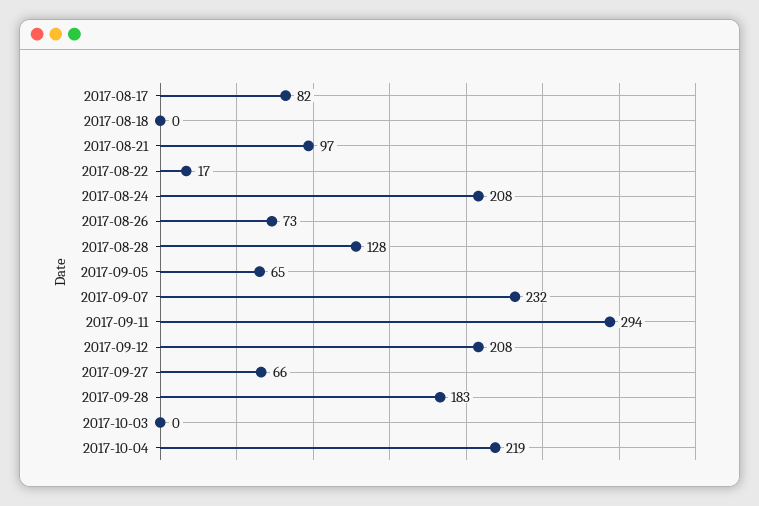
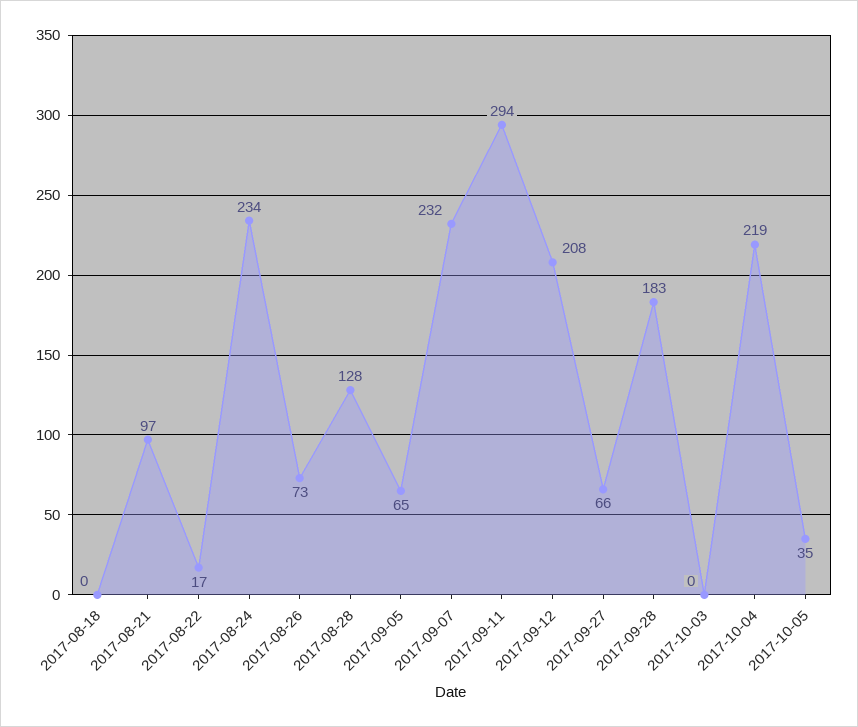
2017-08-17: 82 -> none
2017-08-24: 208 -> 234
2017-10-05: none -> 35

